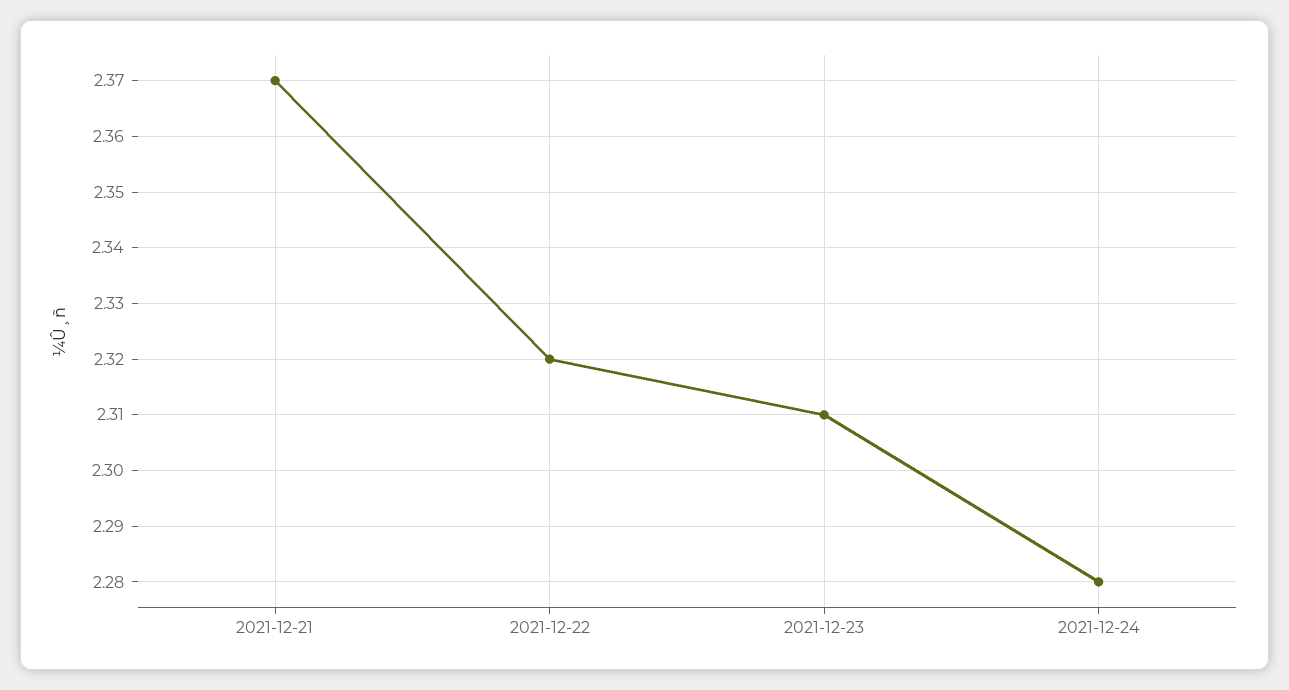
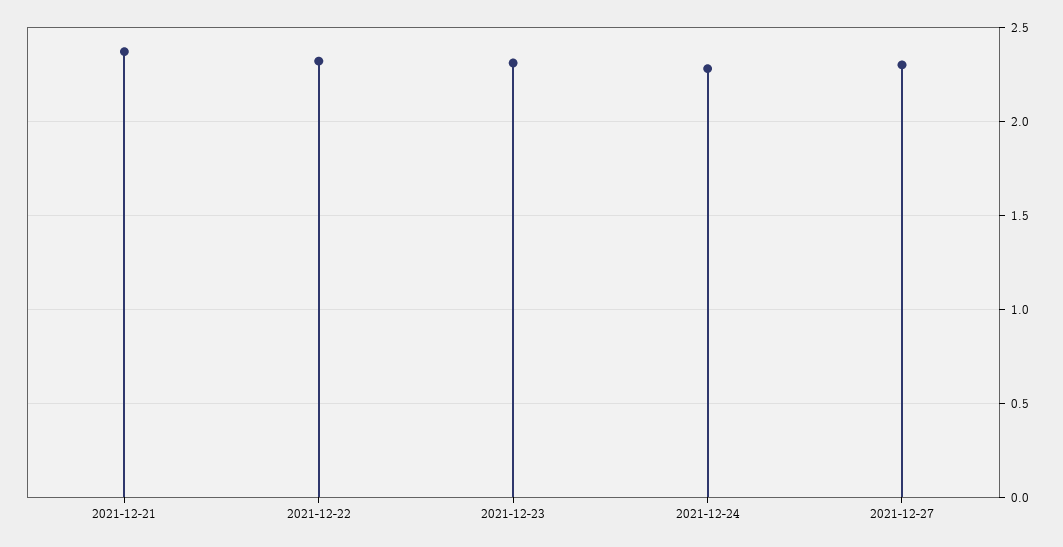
2021-12-27: none -> 2.3

